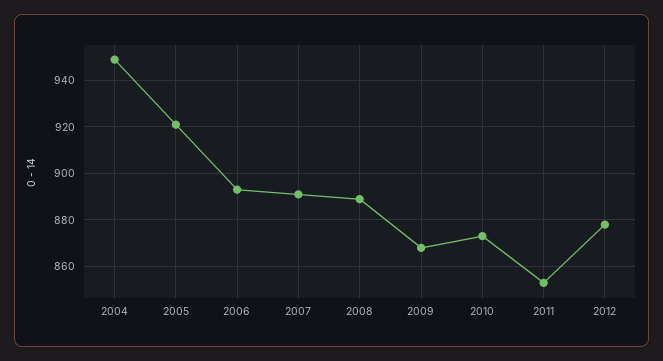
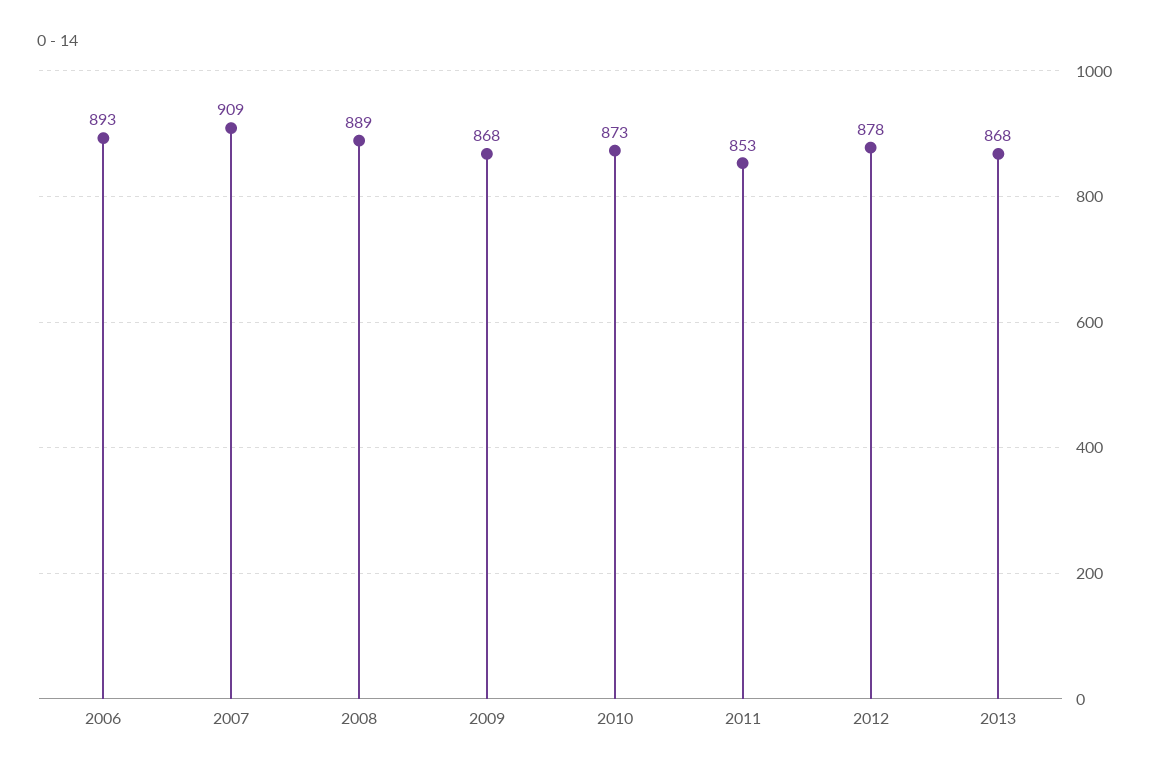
2004: 950 -> none
2005: 920 -> none
2007: 890 -> 909
2013: none -> 868

